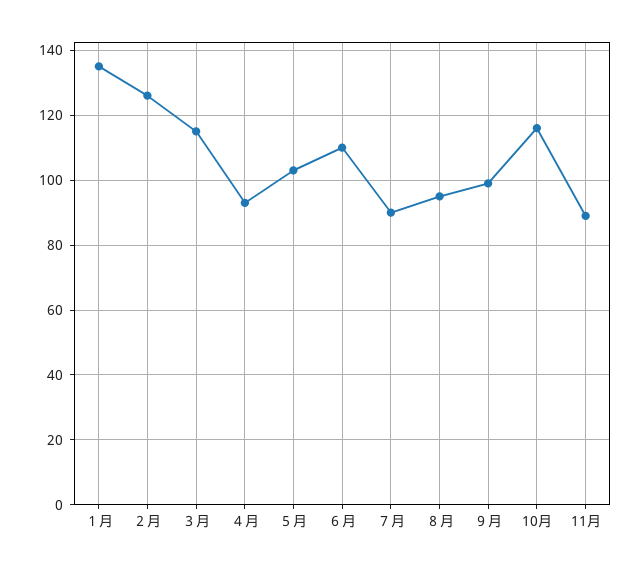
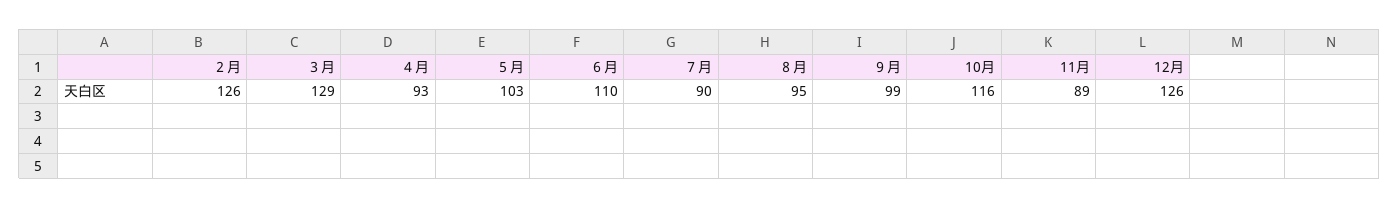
１月: 135 -> none
３月: 115 -> 129
12月: none -> 126

